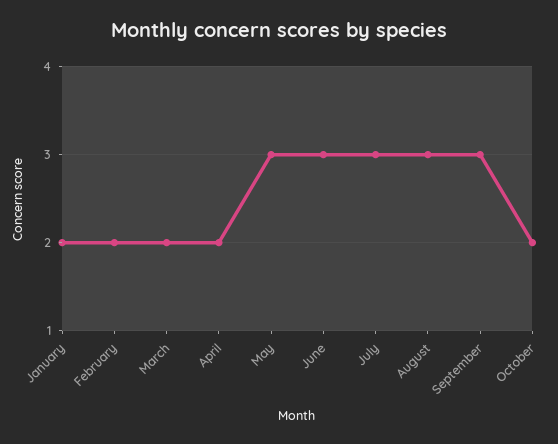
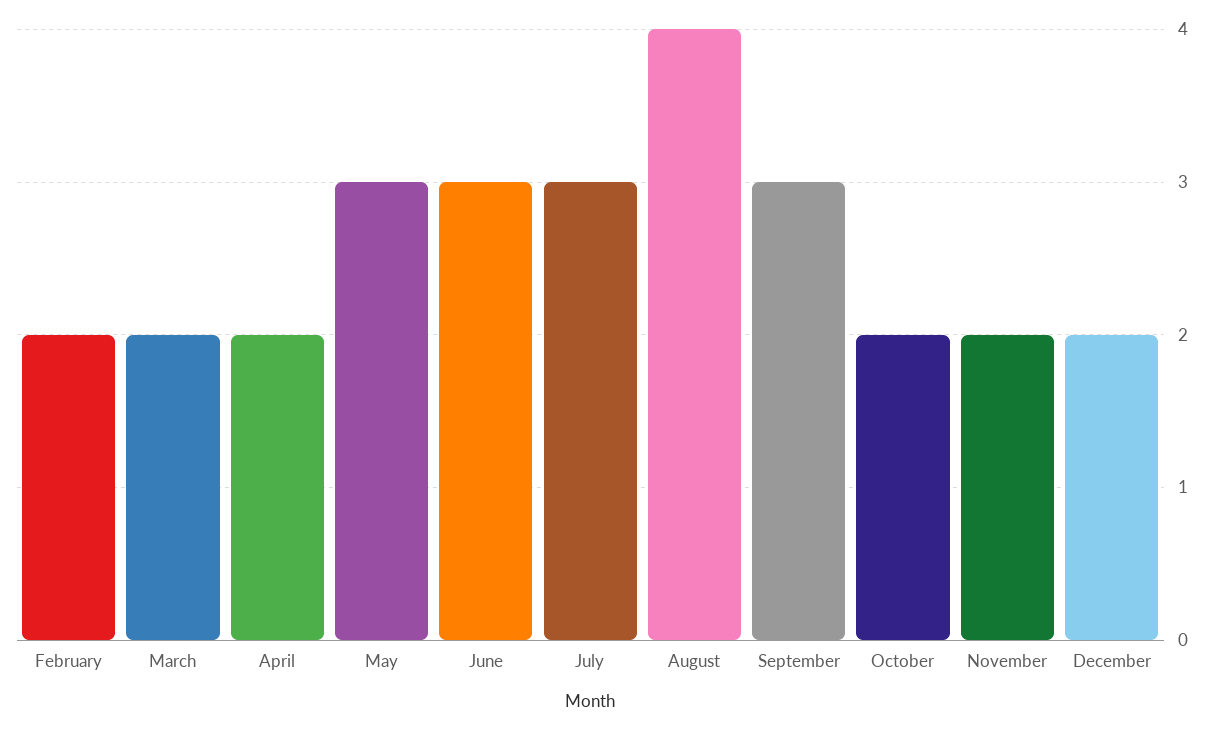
January: 2 -> none
August: 3 -> 4
November: none -> 2
December: none -> 2

